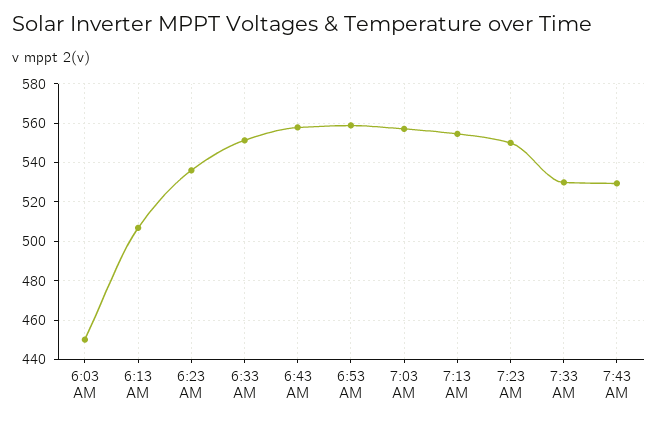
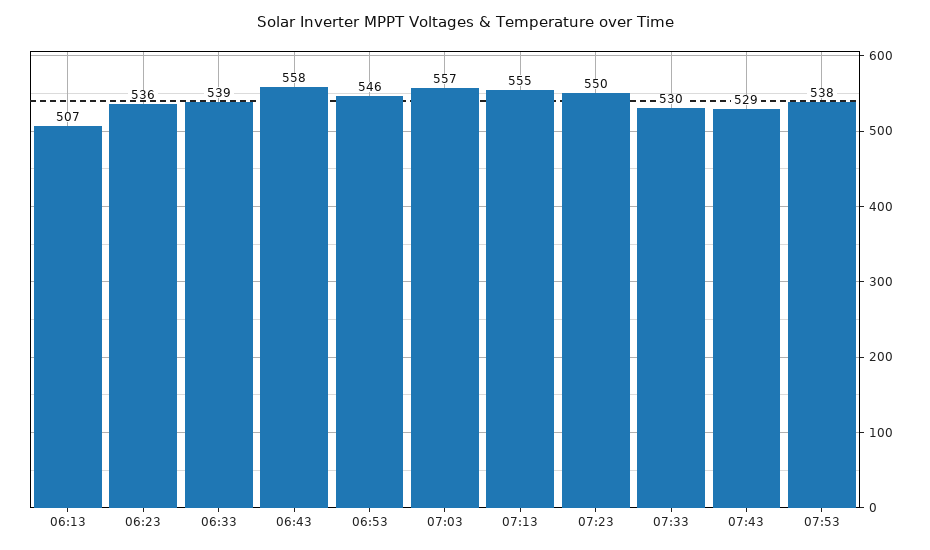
6:03 AM: 450 -> none
6:33 AM: 550 -> 539
6:53 AM: 560 -> 546
07:53: none -> 538

